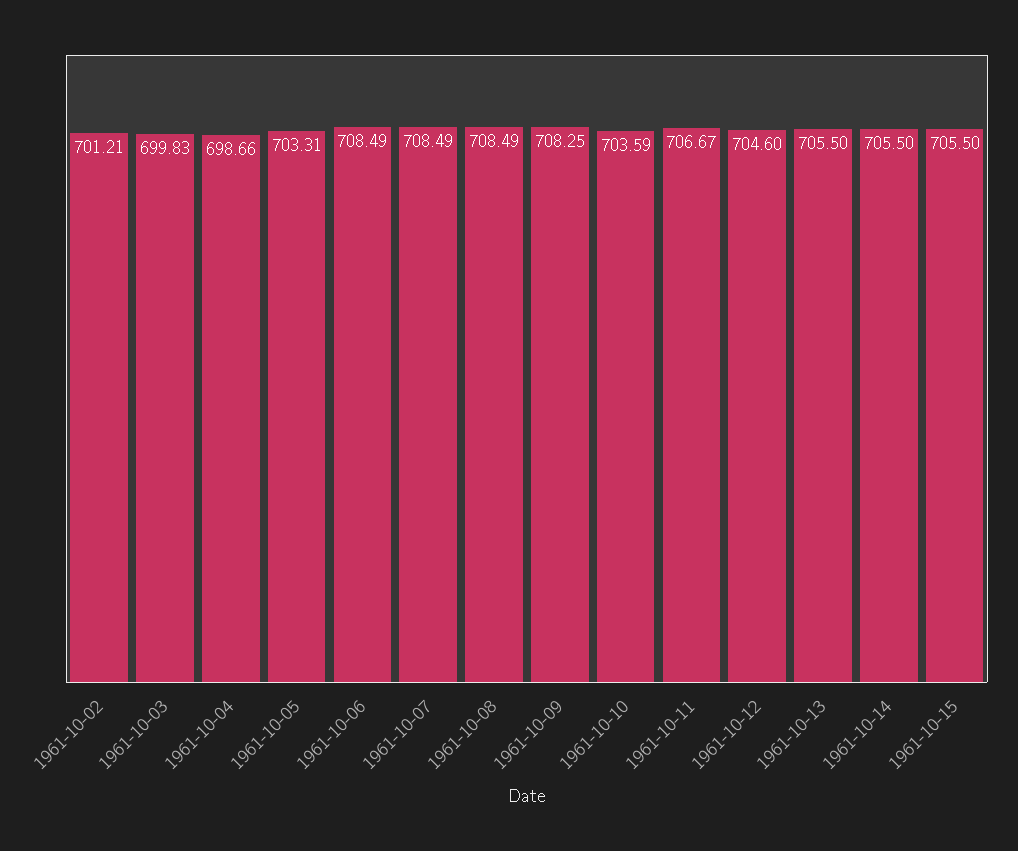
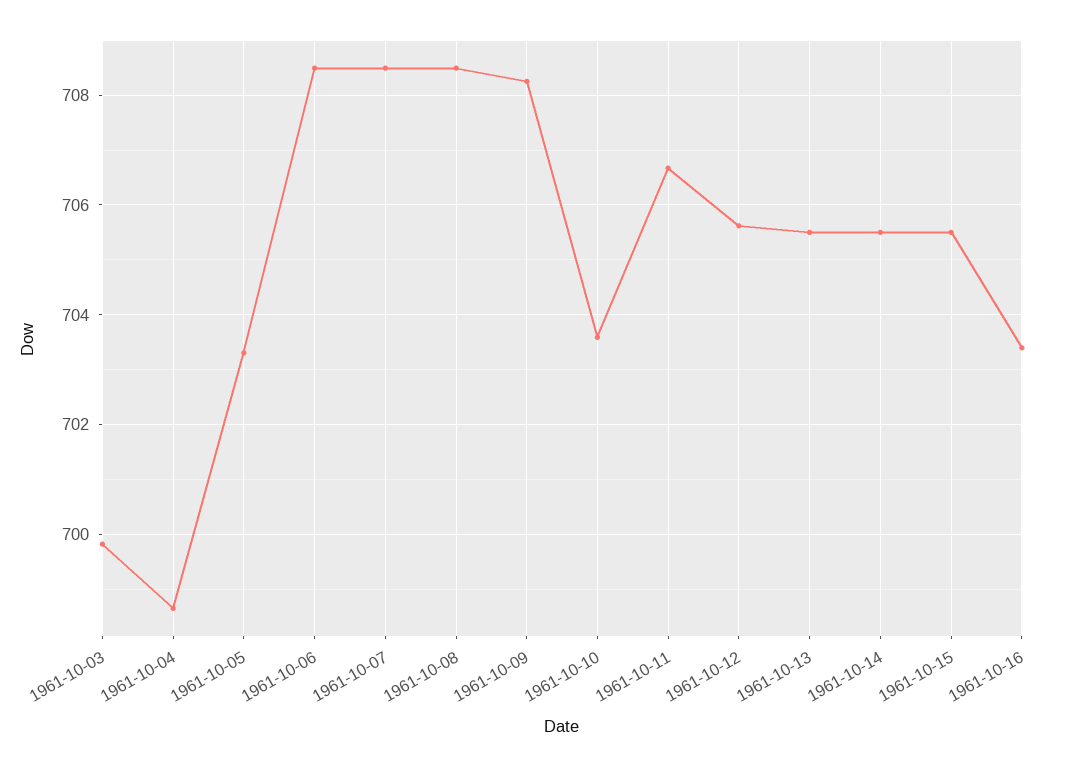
1961-10-02: 701.21 -> none
1961-10-12: 704.6 -> 705.6
1961-10-16: none -> 703.4

